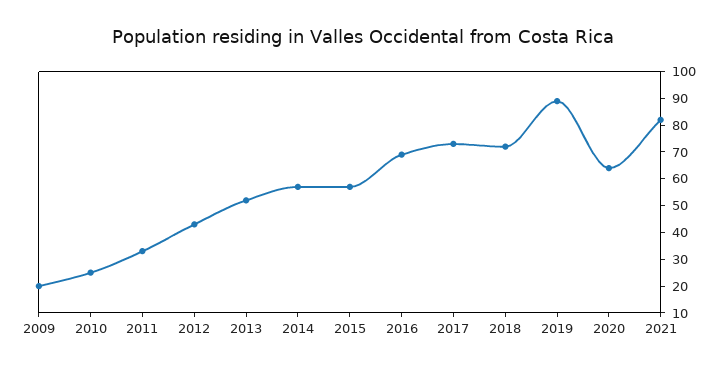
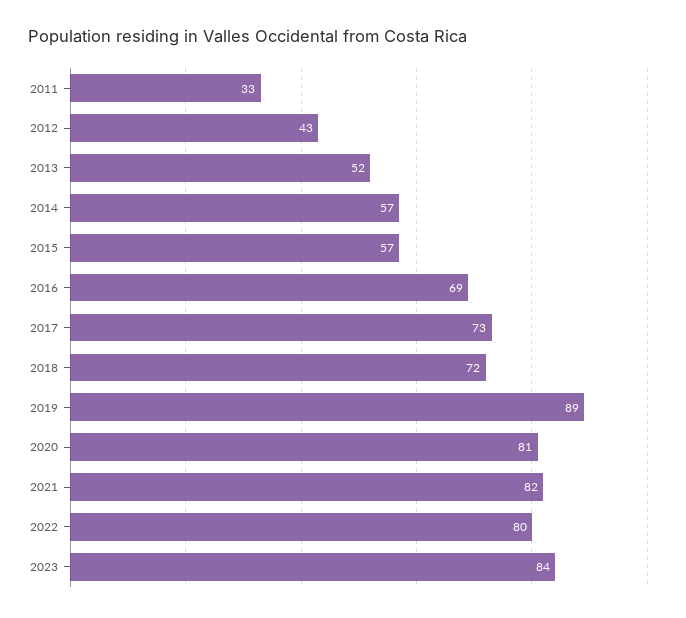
2009: 20 -> none
2010: 25 -> none
2020: 65 -> 81
2022: none -> 80
2023: none -> 84

